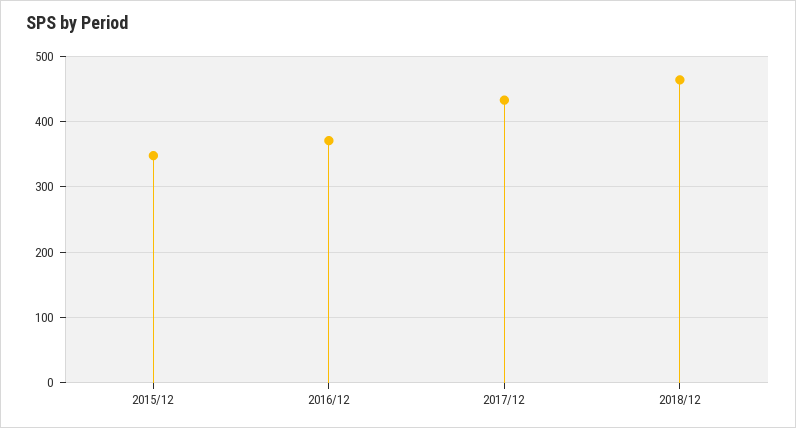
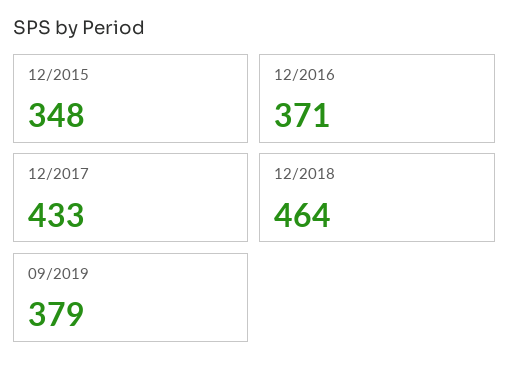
09/2019: none -> 379

